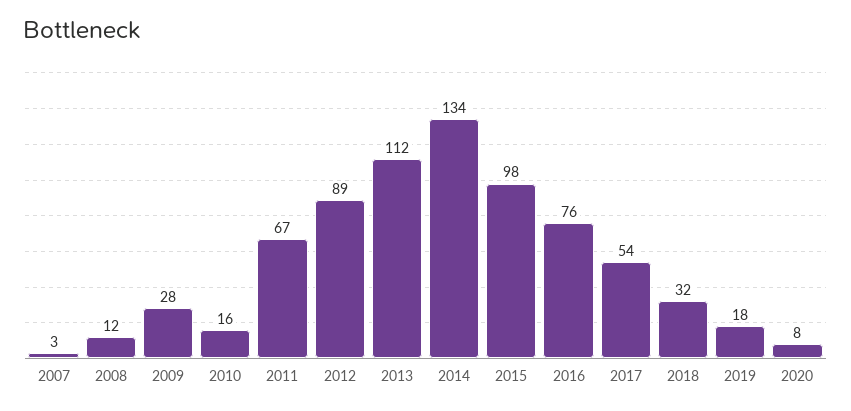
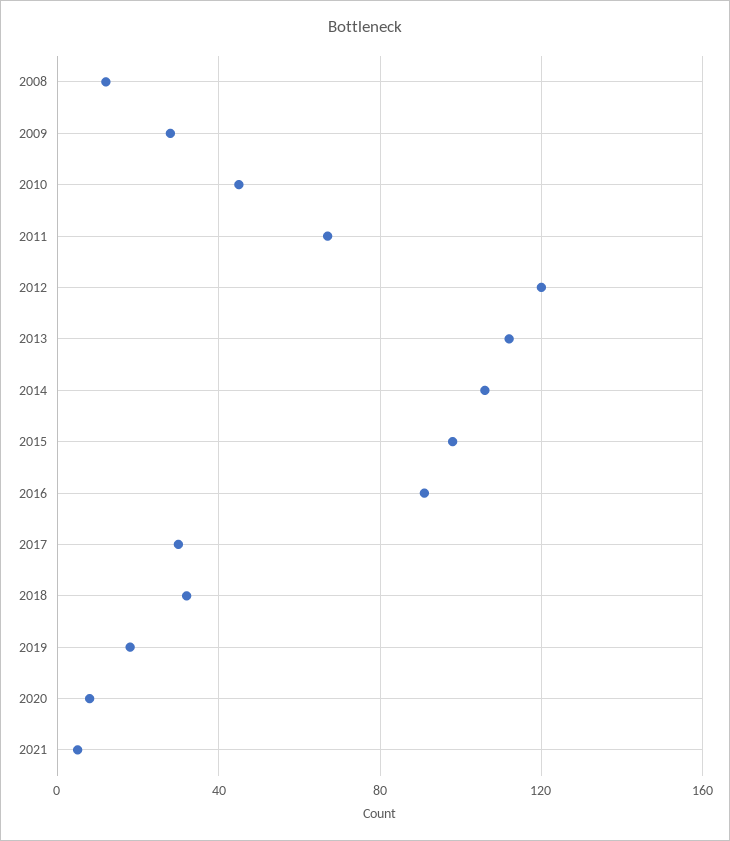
2007: 3 -> none
2010: 16 -> 45
2012: 89 -> 120
2014: 134 -> 105
2016: 76 -> 90
2017: 54 -> 30
2021: none -> 5

